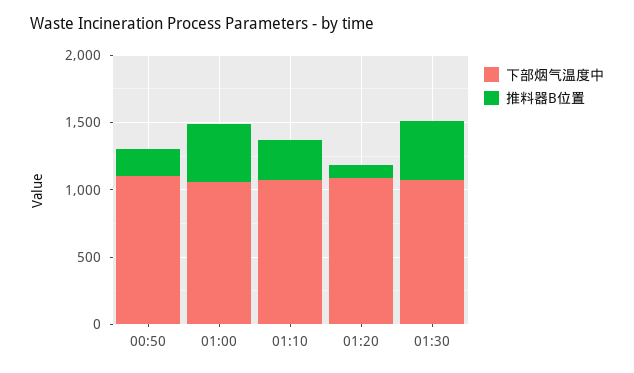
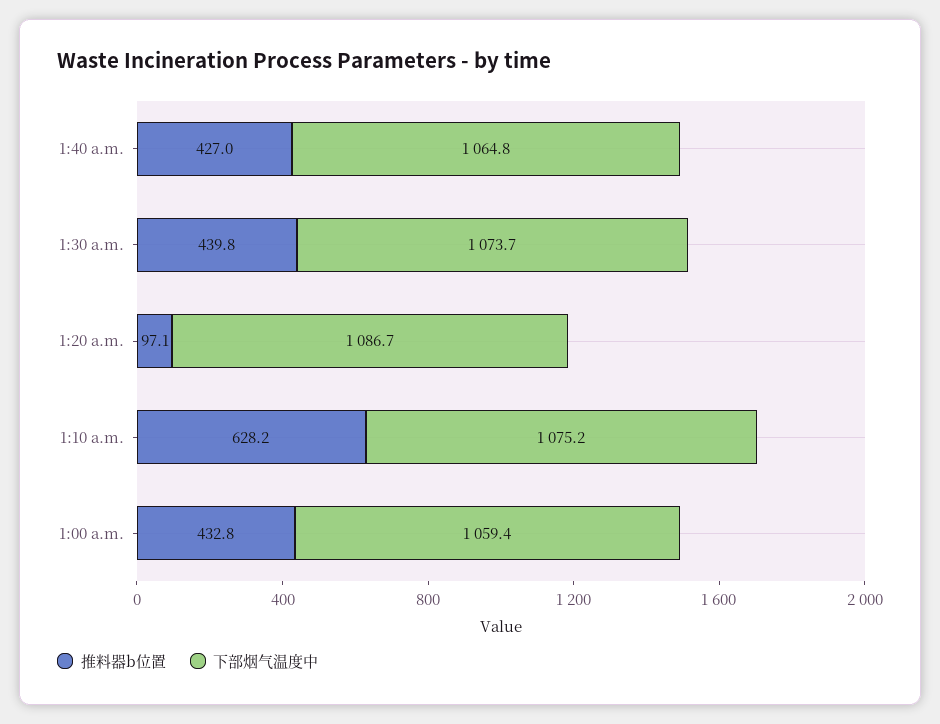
下部烟气温度中, 00:50: 1100 -> none
推料器B位置, 00:50: 200 -> none
推料器B位置, 01:10: 300 -> 628.2
推料器B位置, 1:40 a.m.: none -> 427
下部烟气温度中, 1:40 a.m.: none -> 1064.8

